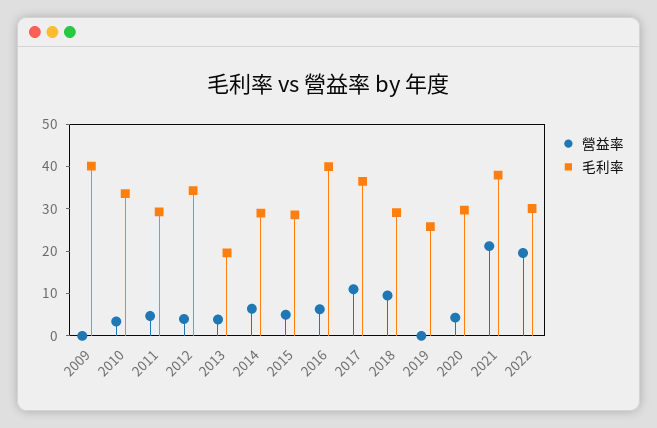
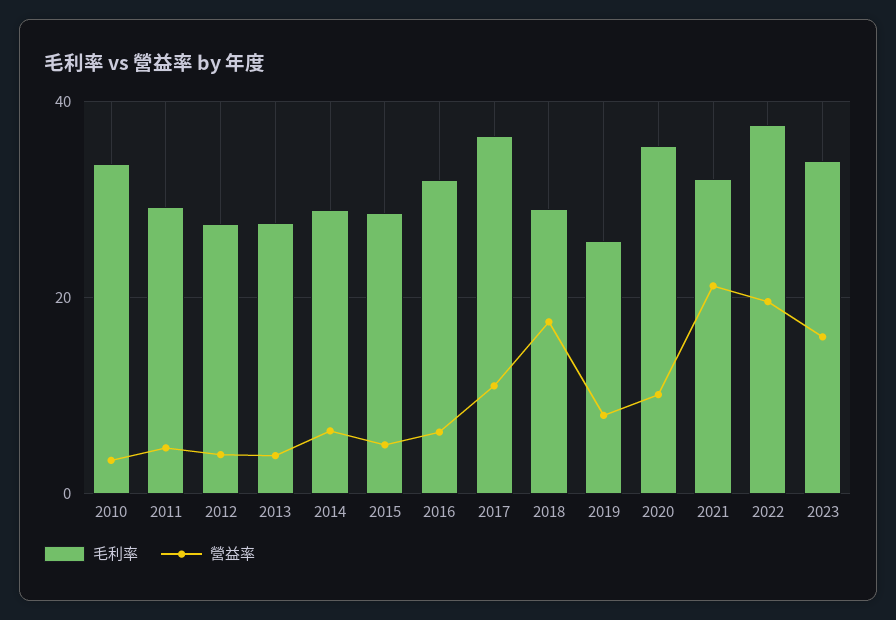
營益率, 2009: 0 -> none
毛利率, 2009: 40 -> none
毛利率, 2012: 34 -> 28
毛利率, 2013: 20 -> 28
毛利率, 2016: 40 -> 32
營益率, 2018: 10 -> 18
營益率, 2019: 0 -> 8
營益率, 2020: 4 -> 10
毛利率, 2020: 30 -> 36
毛利率, 2021: 38 -> 32
毛利率, 2022: 30 -> 38
毛利率, 2023: none -> 34
營益率, 2023: none -> 16

